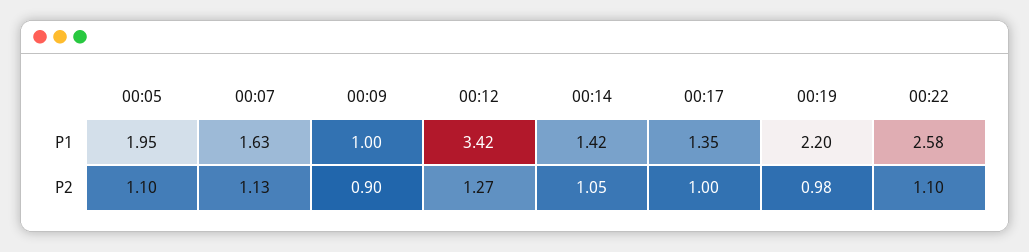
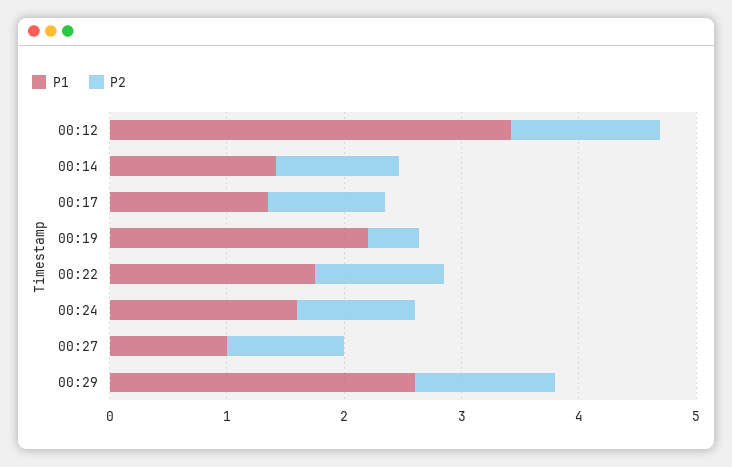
P1, 00:05: 1.95 -> none
P1, 00:07: 1.63 -> none
P1, 00:09: 1 -> none
P1, 00:22: 2.58 -> 1.8
P2, 00:05: 1.1 -> none
P2, 00:07: 1.13 -> none
P2, 00:09: 0.9 -> none
P2, 00:19: 0.98 -> 0.4
P1, 00:24: none -> 1.6
P2, 00:24: none -> 1
P1, 00:27: none -> 1
P2, 00:27: none -> 1
P1, 00:29: none -> 2.6
P2, 00:29: none -> 1.2

